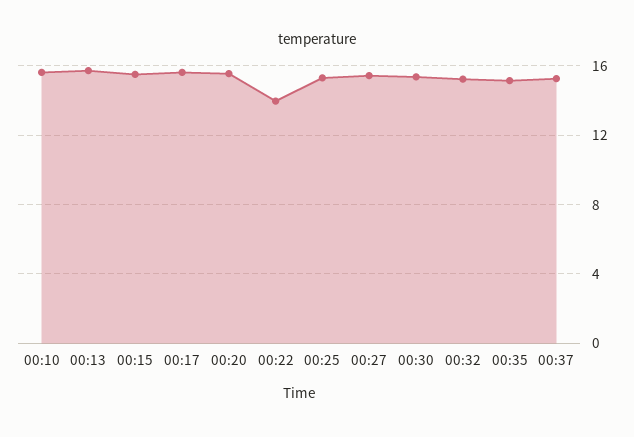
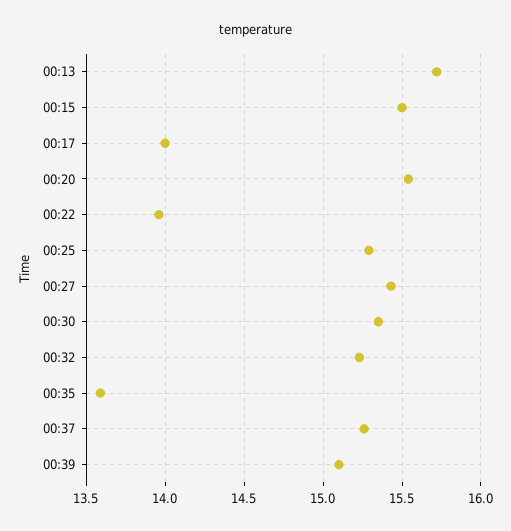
00:10: 15.5 -> none
00:17: 15.5 -> 14
00:35: 15 -> 13.6
00:39: none -> 15.1

